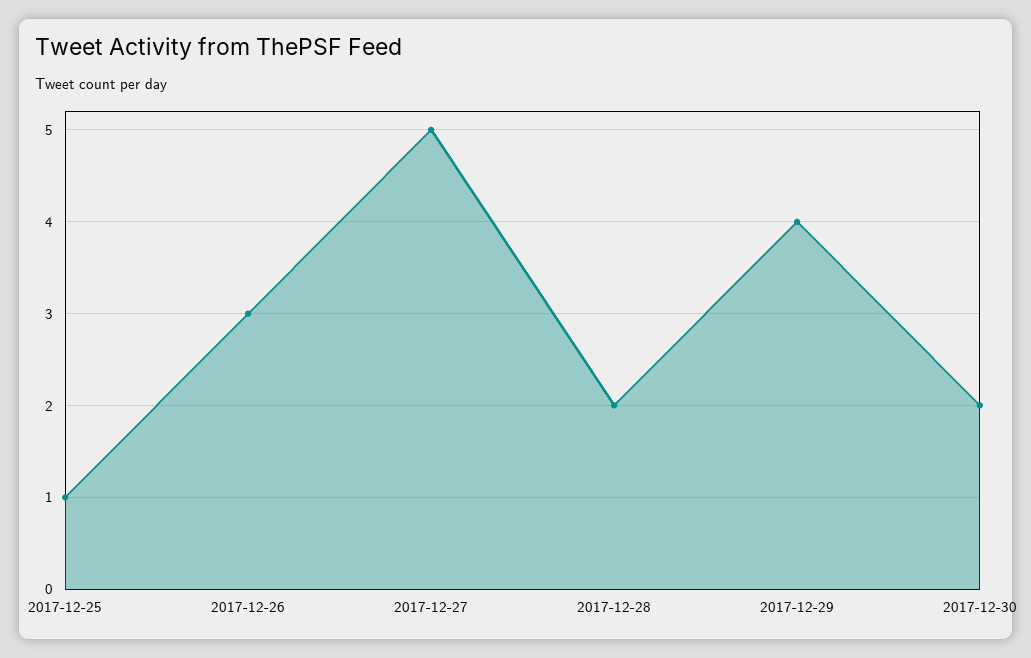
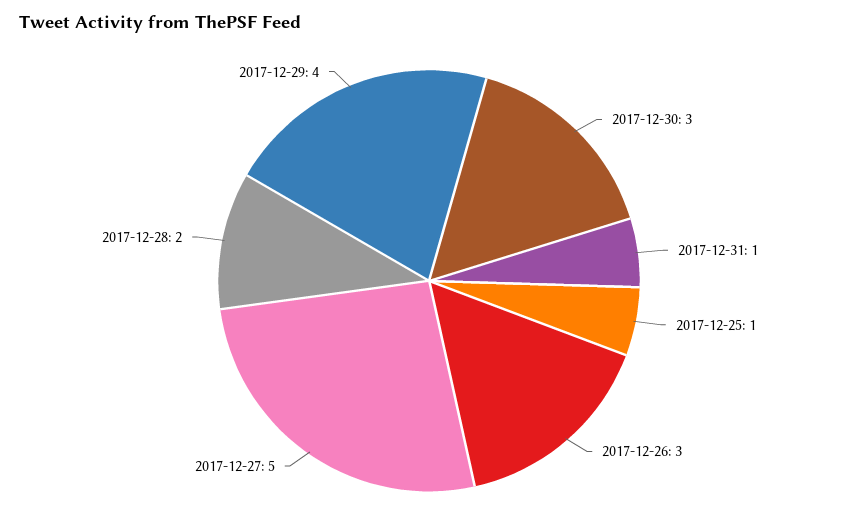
2017-12-30: 2 -> 3
2017-12-31: none -> 1

